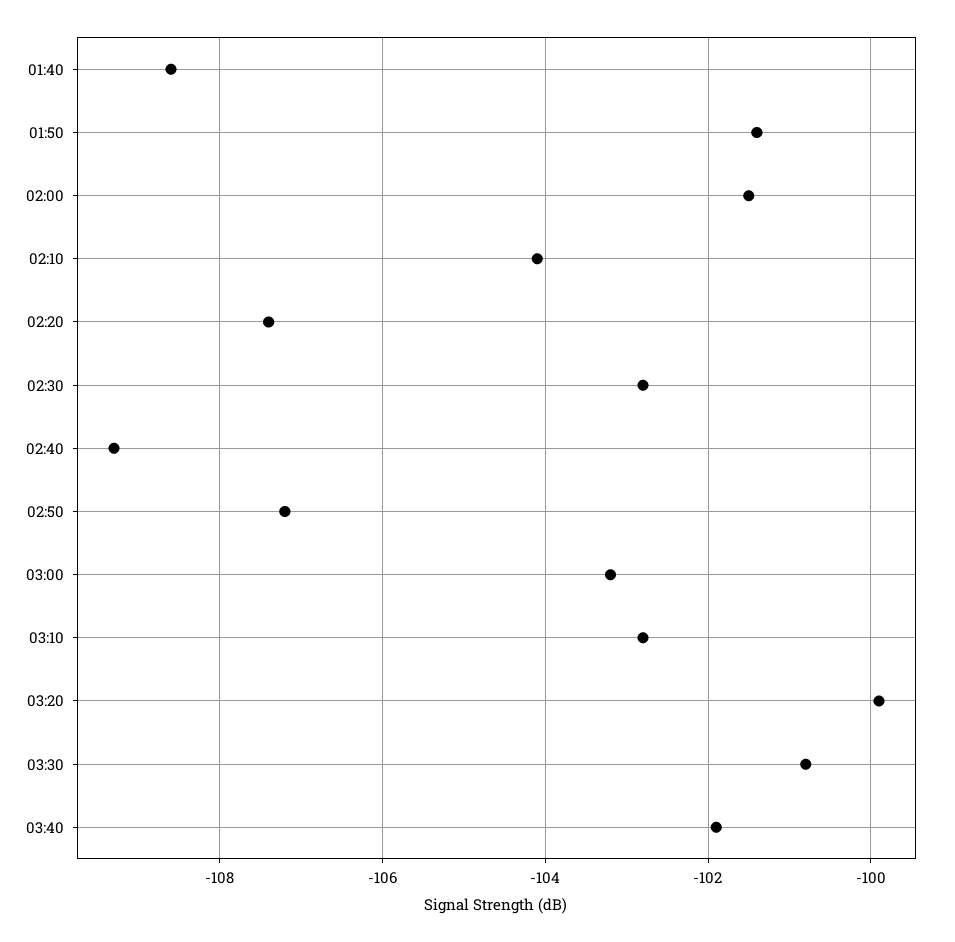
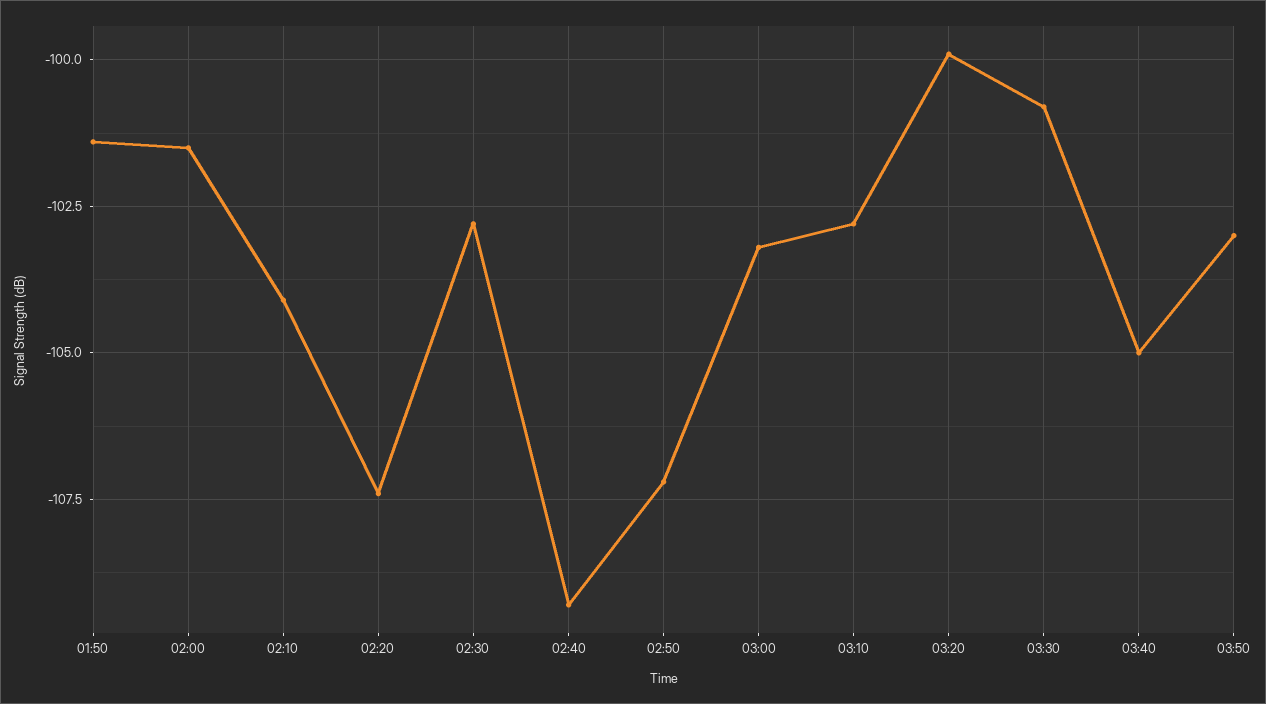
01:40: -108.5 -> none
03:40: -102 -> -105
03:50: none -> -103

